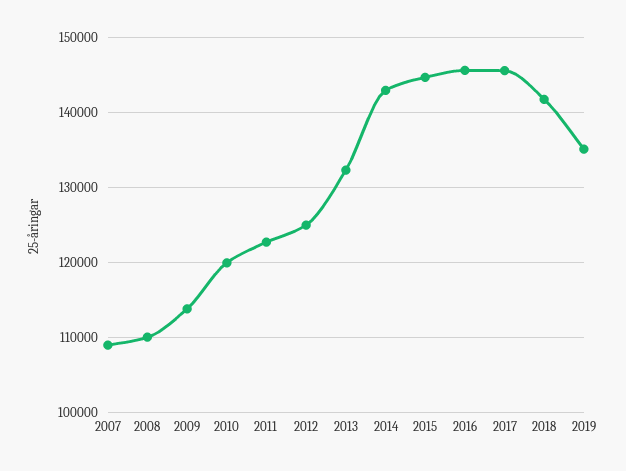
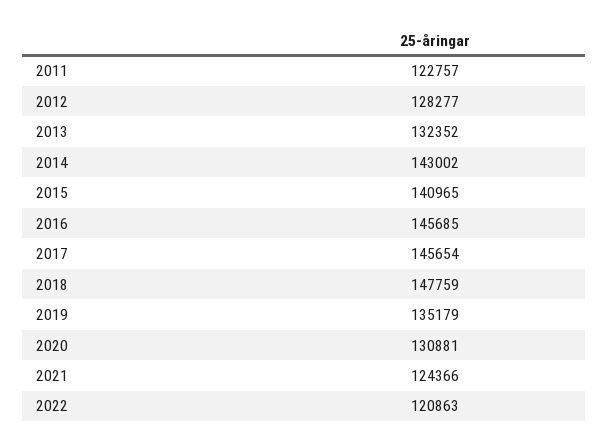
2007: 109000 -> none
2008: 110000 -> none
2009: 114000 -> none
2010: 120000 -> none
2012: 125000 -> 128277
2015: 145000 -> 140965
2018: 142000 -> 147759
2020: none -> 130881
2021: none -> 124366
2022: none -> 120863

